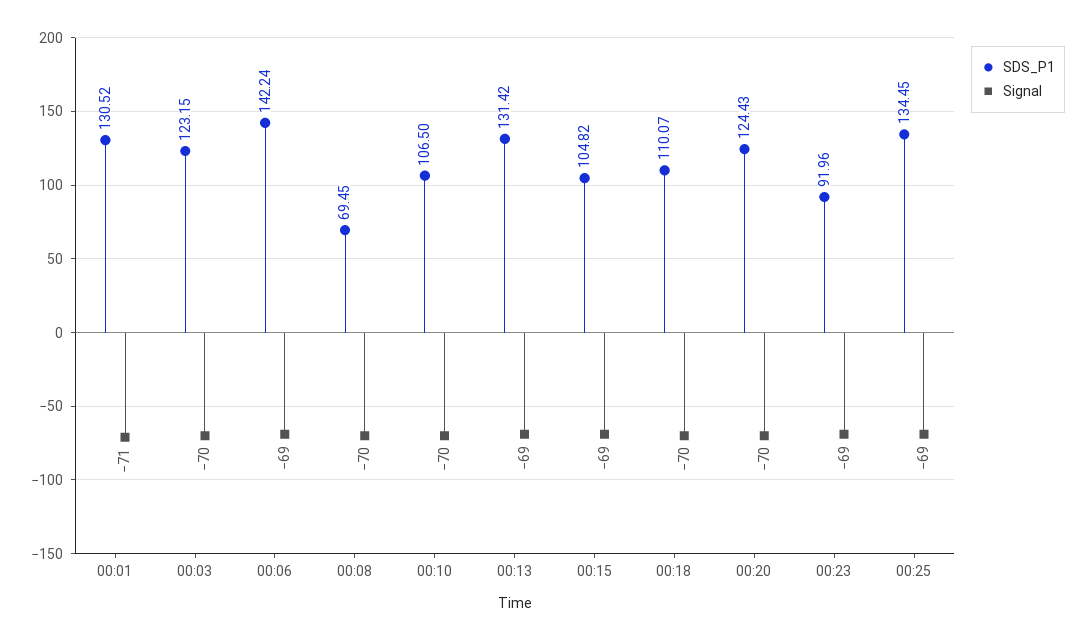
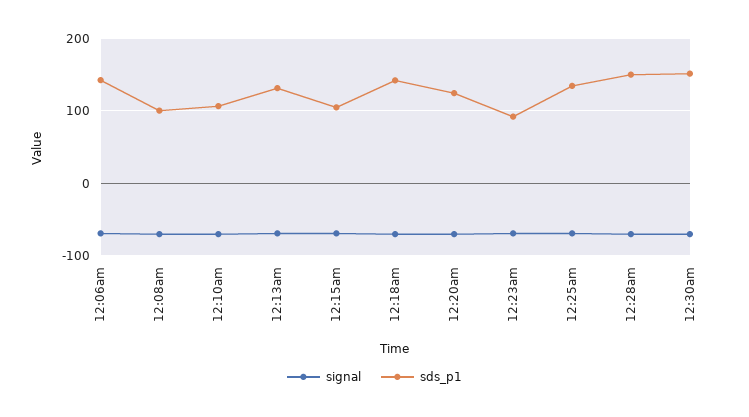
SDS_P1, 00:01: 130.52 -> none
Signal, 00:01: -71 -> none
SDS_P1, 00:03: 123.15 -> none
Signal, 00:03: -70 -> none
SDS_P1, 00:08: 69.45 -> 100
SDS_P1, 00:18: 110.07 -> 140
Signal, 12:28am: none -> -70
SDS_P1, 12:28am: none -> 150
Signal, 12:30am: none -> -70
SDS_P1, 12:30am: none -> 150

